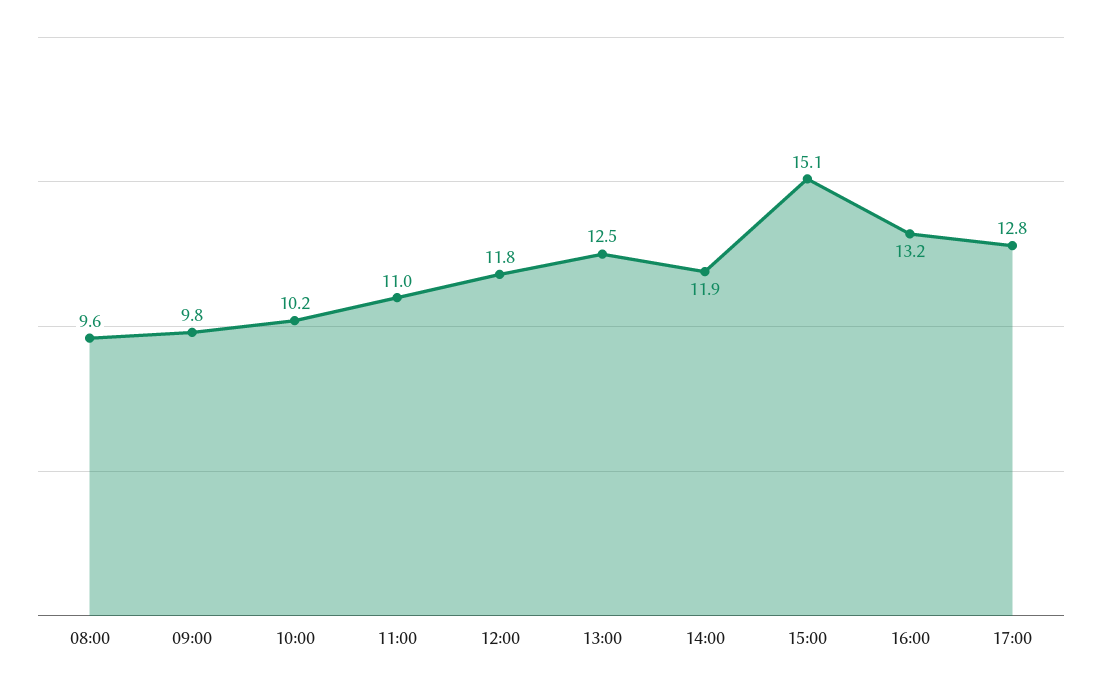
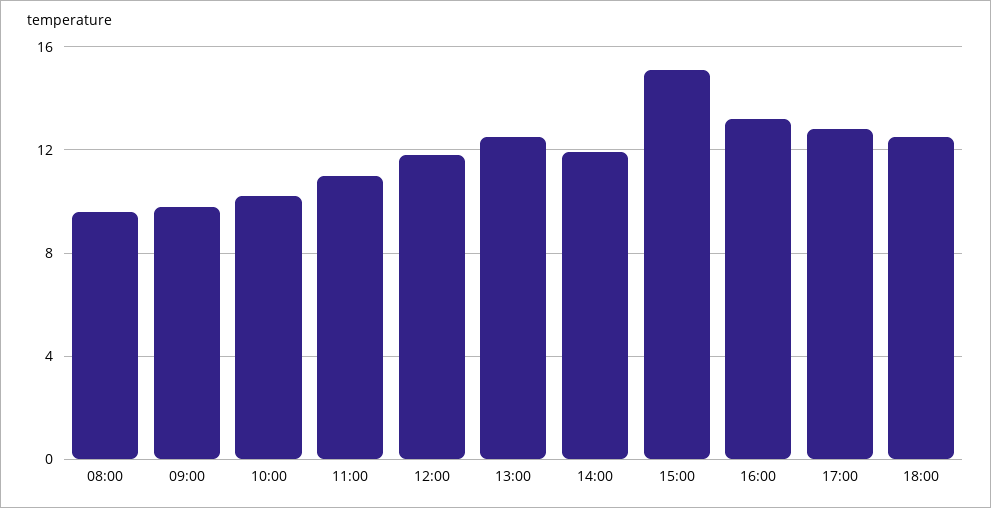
18:00: none -> 12.5

